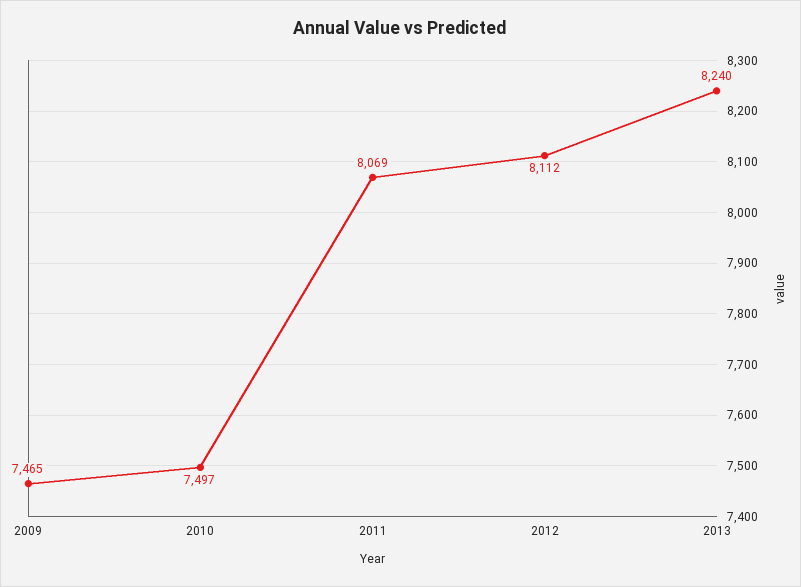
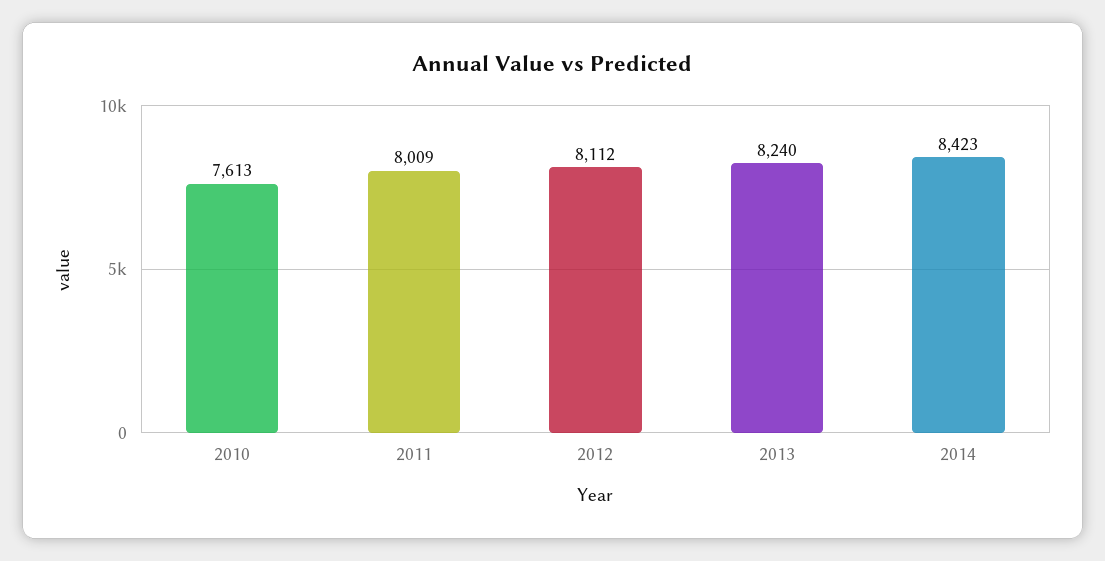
2009: 7465 -> none
2010: 7497 -> 7613
2011: 8069 -> 8009
2014: none -> 8423

